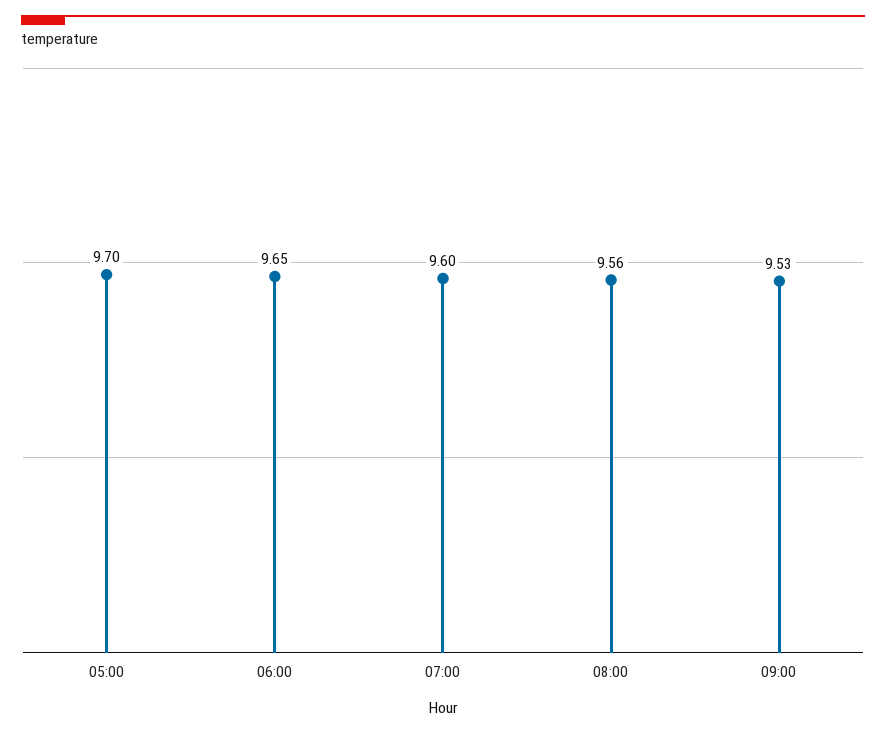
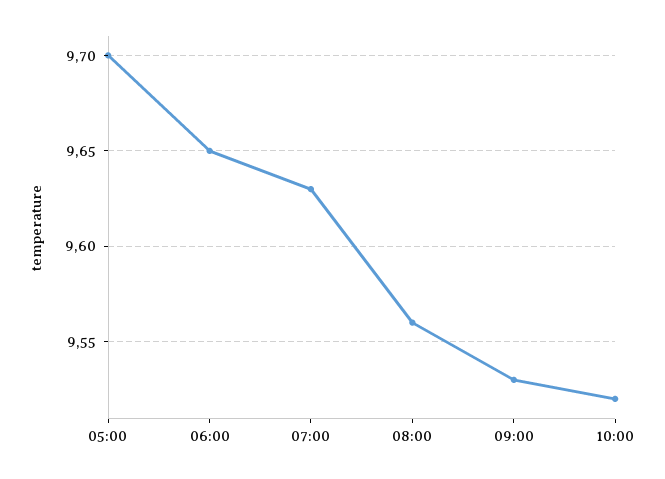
07:00: 9.6 -> 9.63
10:00: none -> 9.52

